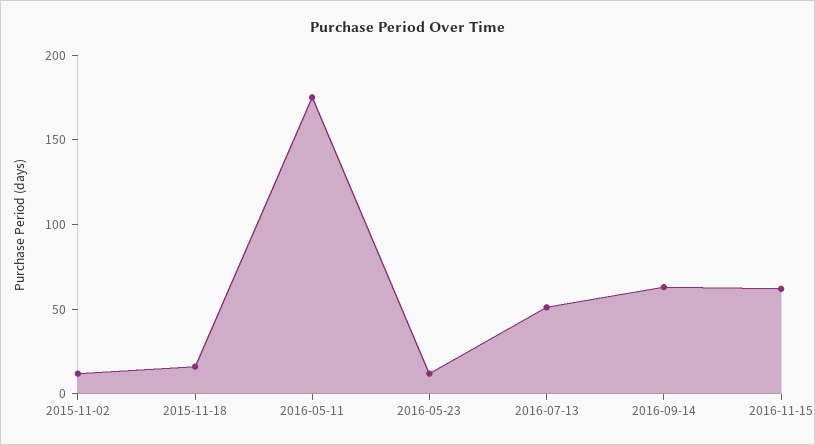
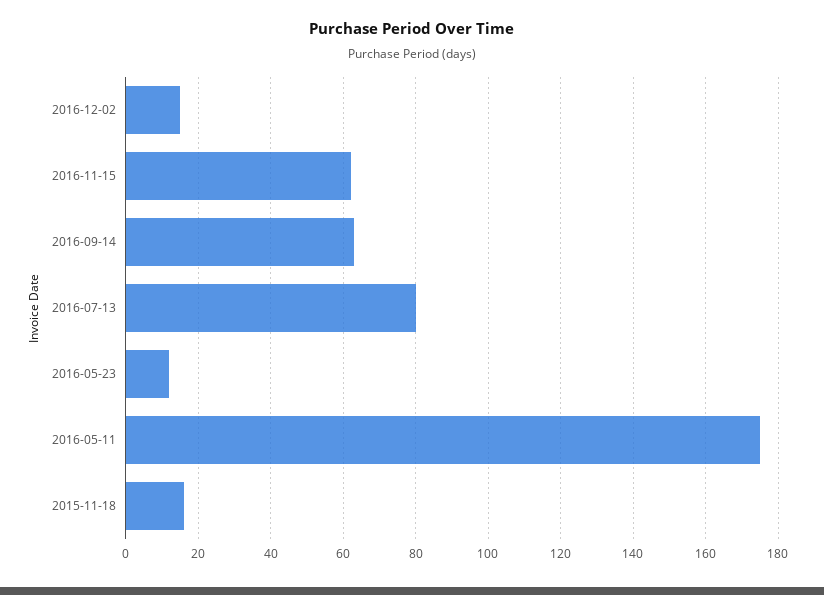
2015-11-02: 10 -> none
2016-07-13: 50 -> 80
2016-12-02: none -> 15

